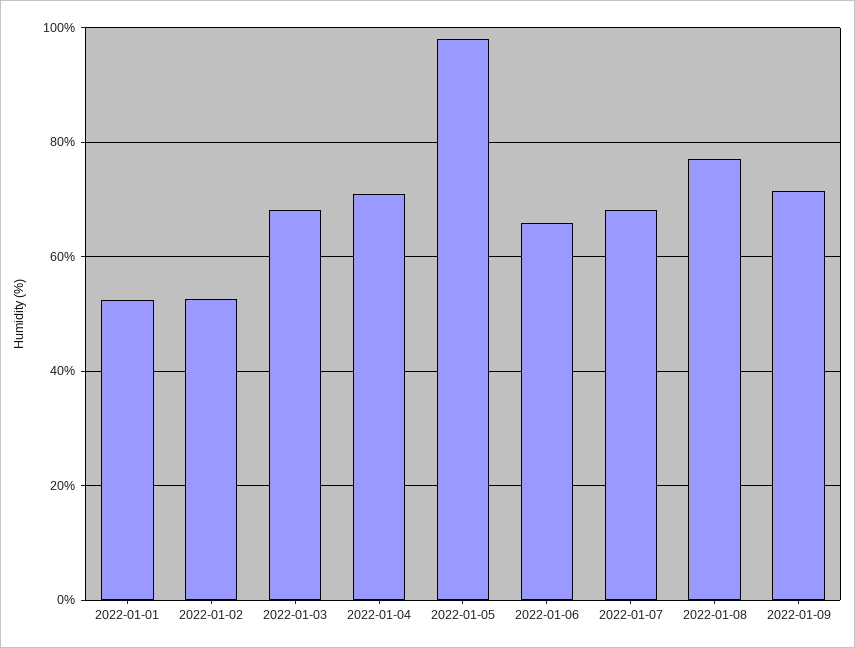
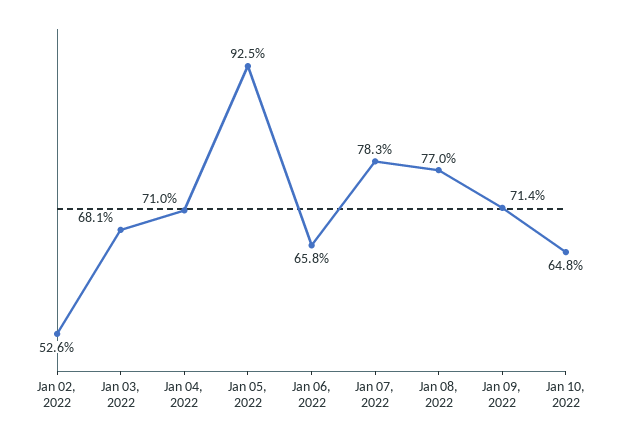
2022-01-01: 52 -> none
2022-01-05: 98 -> 92.5
2022-01-07: 68 -> 78.3
Jan 10, 2022: none -> 64.8

